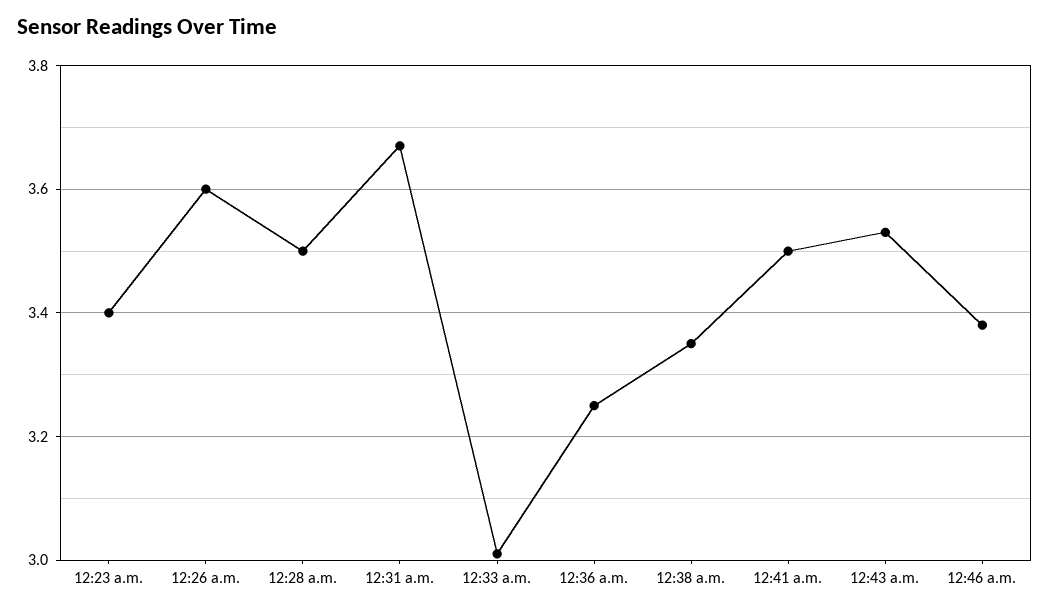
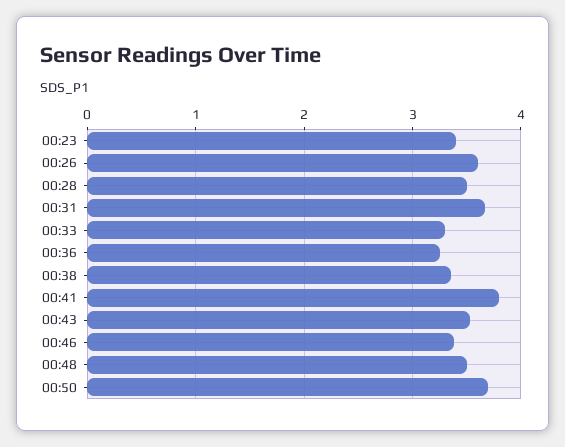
12:33 a.m.: 3 -> 3.3
12:41 a.m.: 3.5 -> 3.8
00:48: none -> 3.5
00:50: none -> 3.7

